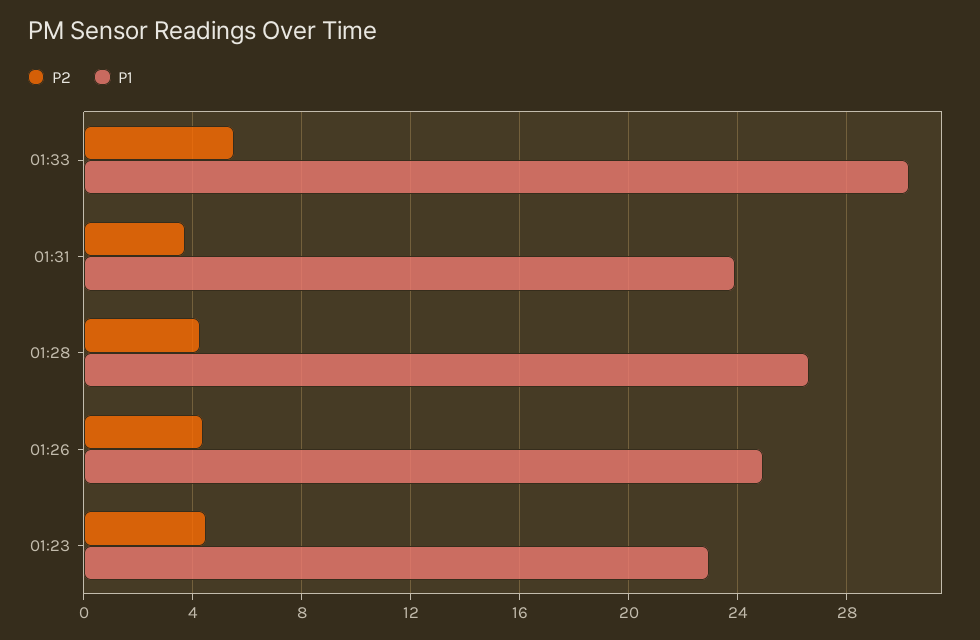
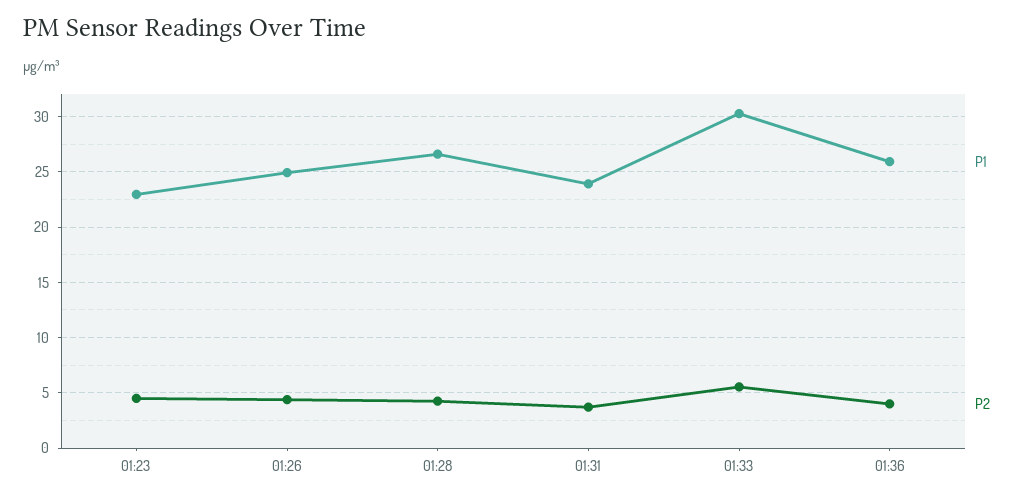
P1, 01:36: none -> 26
P2, 01:36: none -> 4

